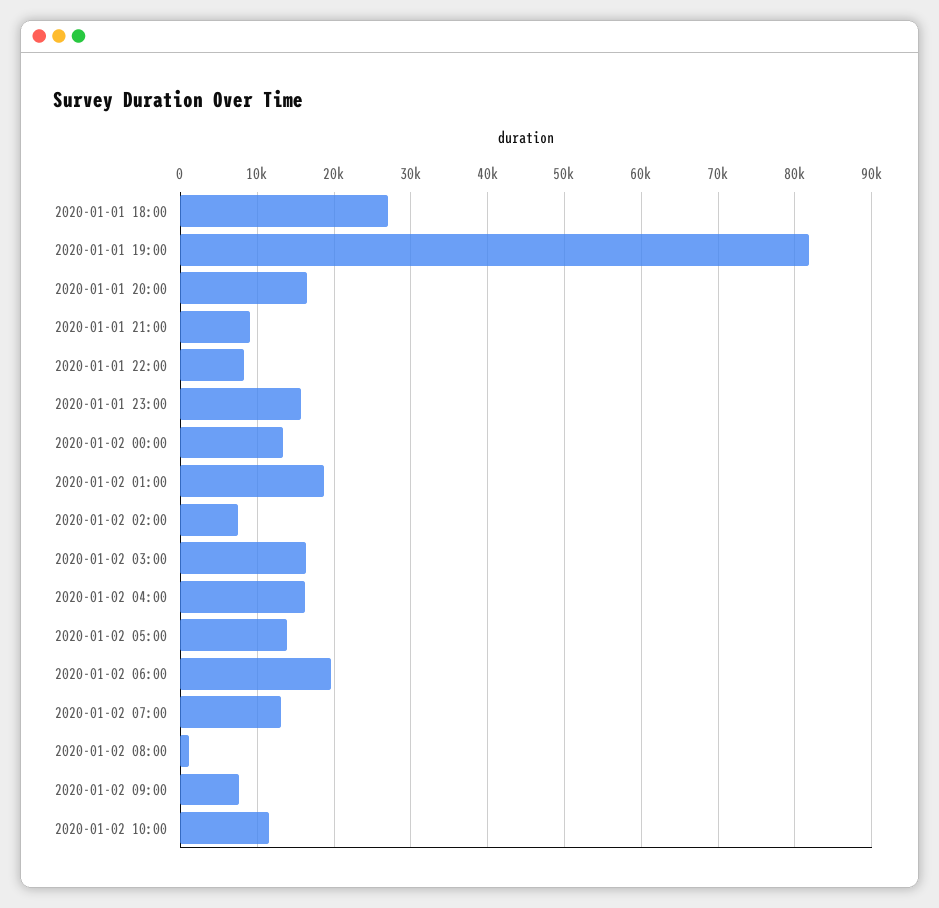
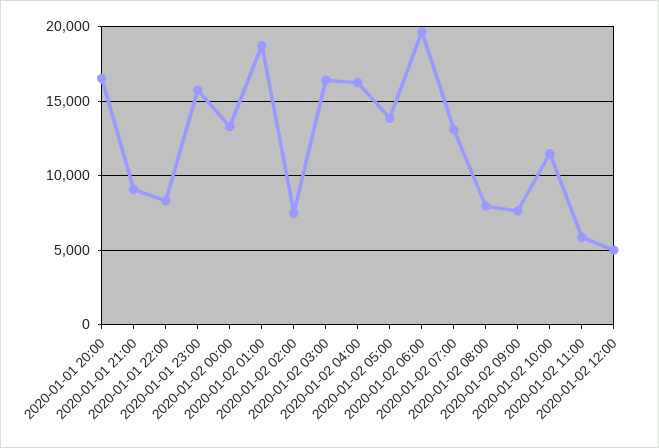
2020-01-01 18:00: 27000 -> none
2020-01-01 19:00: 82000 -> none
2020-01-02 08:00: 1000 -> 8000
2020-01-02 11:00: none -> 6000
2020-01-02 12:00: none -> 5000

